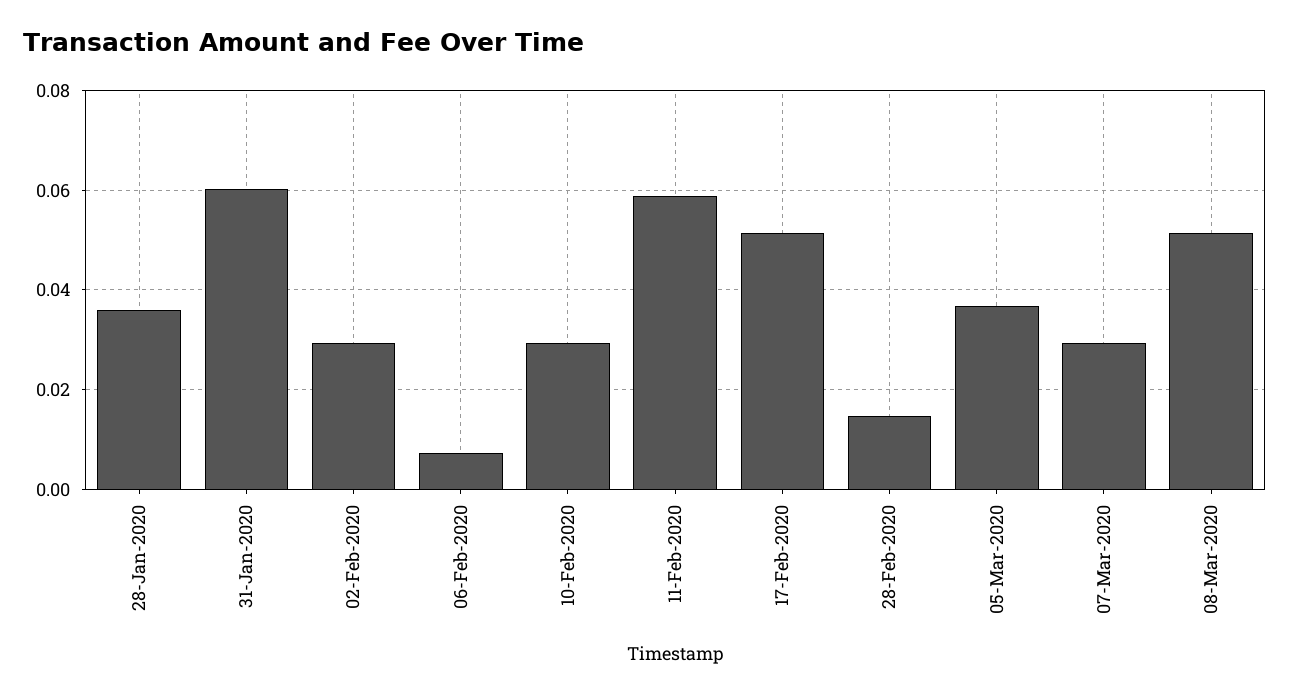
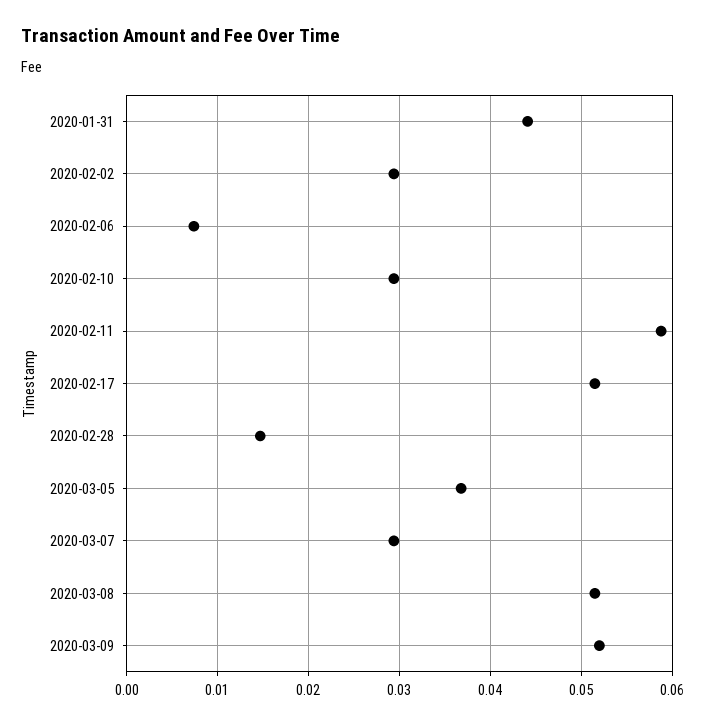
28-Jan-2020: 0.036 -> none
31-Jan-2020: 0.06 -> 0.044
2020-03-09: none -> 0.052

